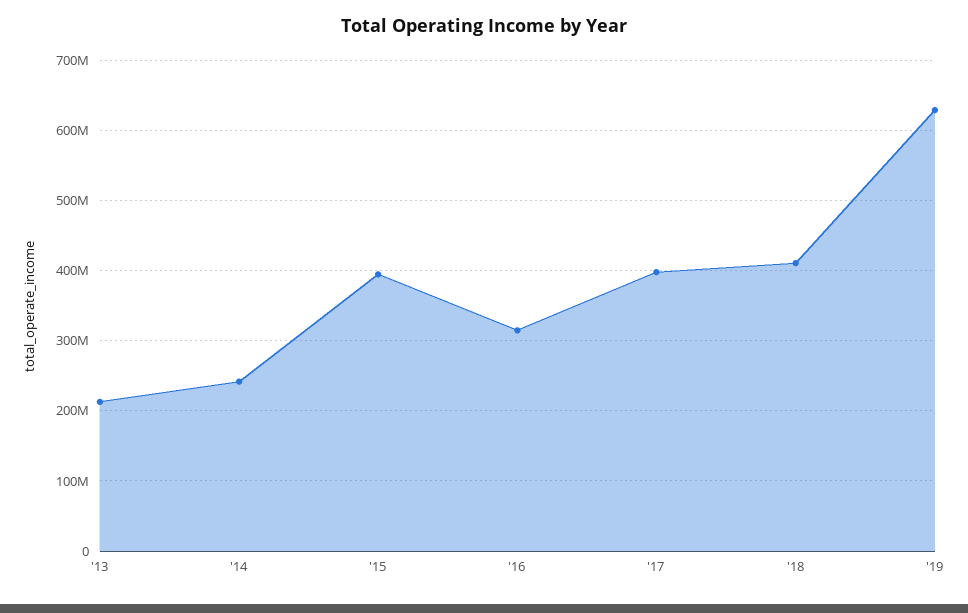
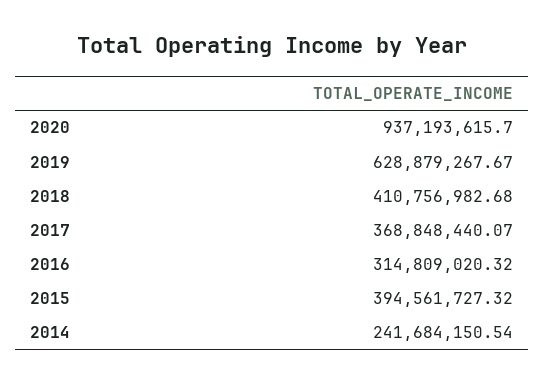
'13: 210000000 -> none
'17: 400000000 -> 368848440.07
2020: none -> 937193615.7

